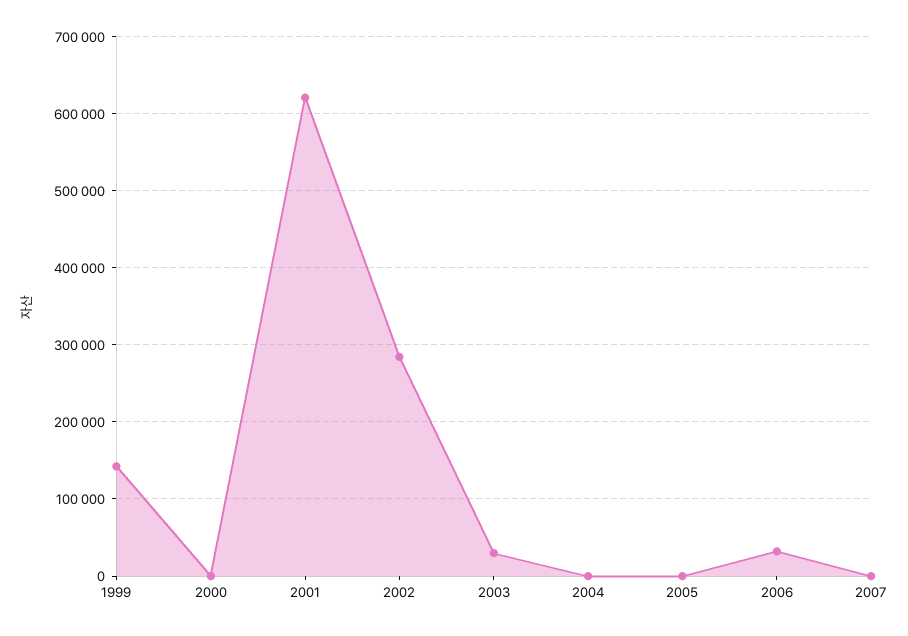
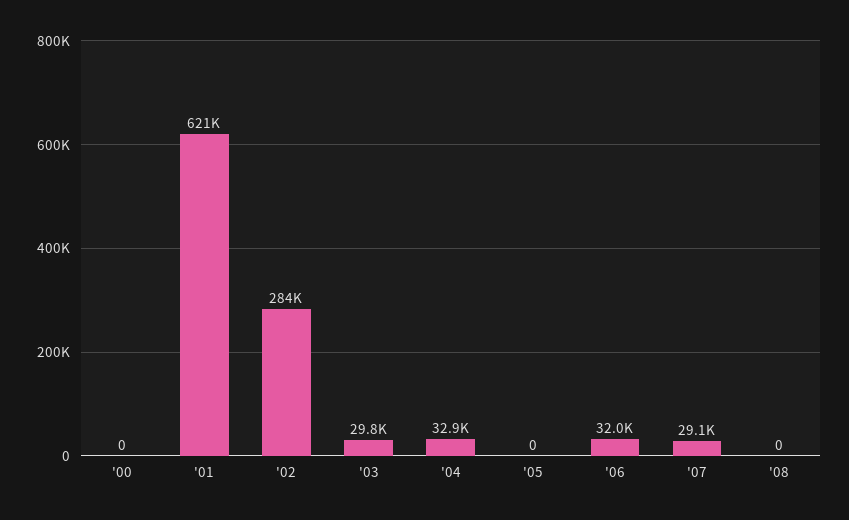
1999: 140000 -> none
2004: 0 -> 32900
2007: 0 -> 29100
'08: none -> 0

